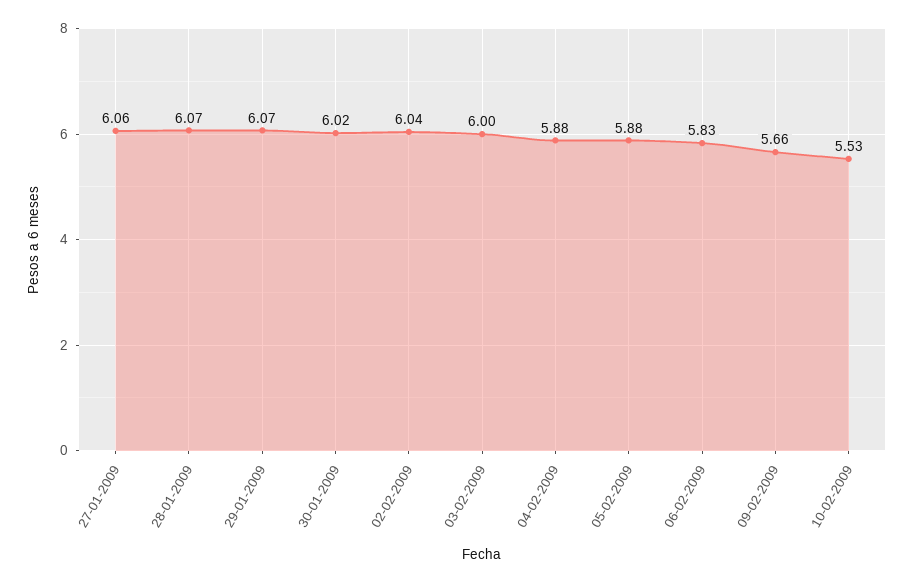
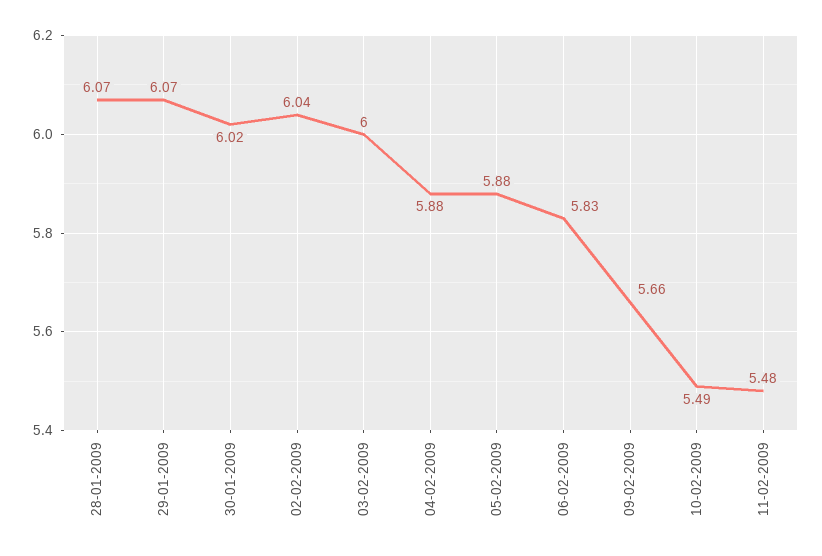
27-01-2009: 6.06 -> none
10-02-2009: 5.53 -> 5.49
11-02-2009: none -> 5.48

